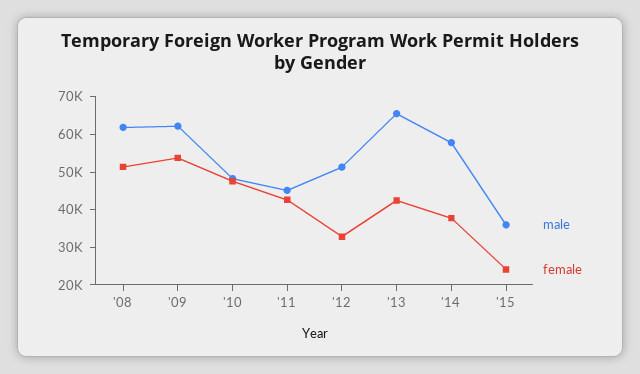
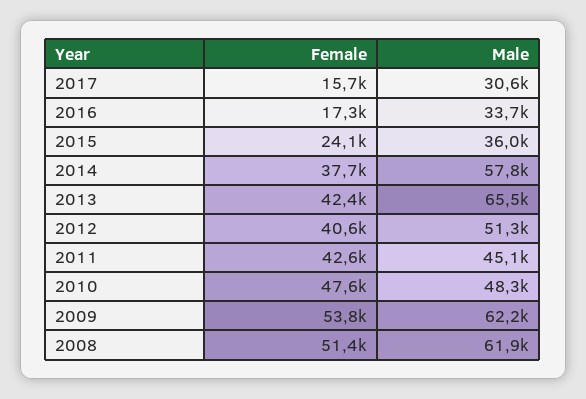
female, '12: 32500 -> 40600
female, 2017: none -> 15700
male, 2017: none -> 30600
female, 2016: none -> 17300
male, 2016: none -> 33700

